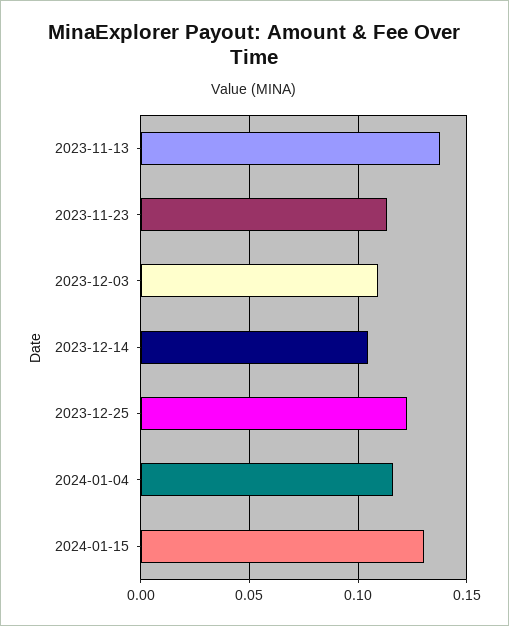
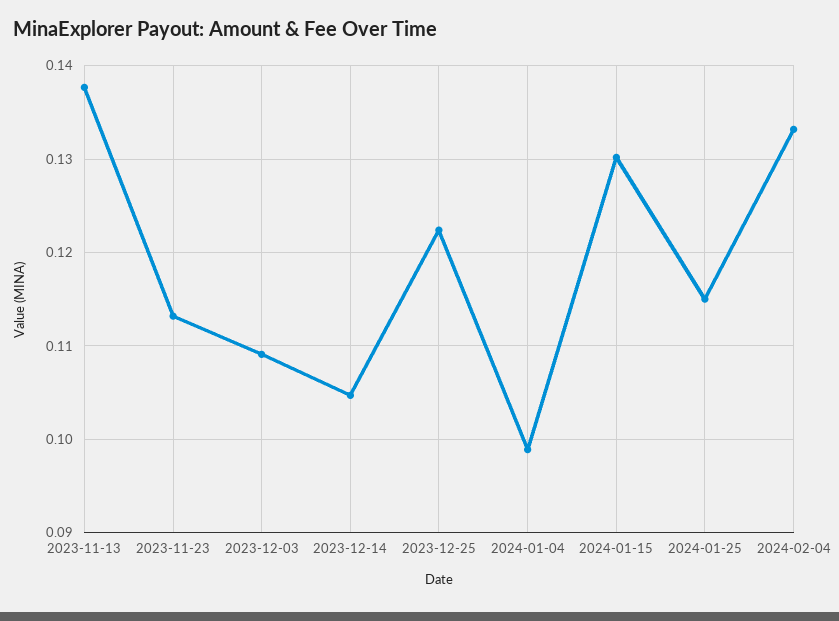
2024-01-04: 0.115 -> 0.099
2024-01-25: none -> 0.115
2024-02-04: none -> 0.133

